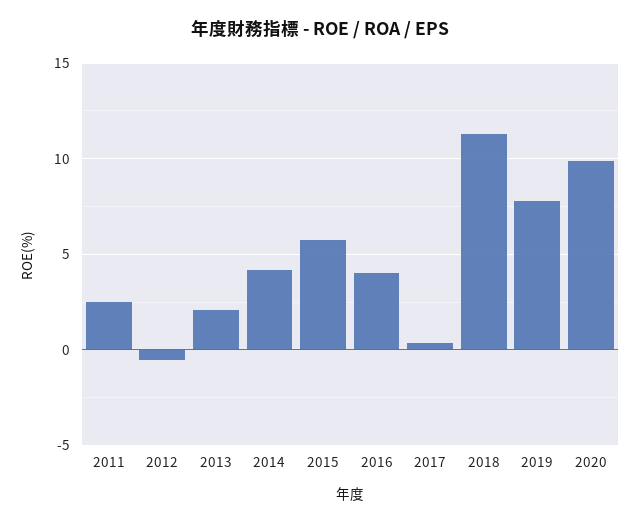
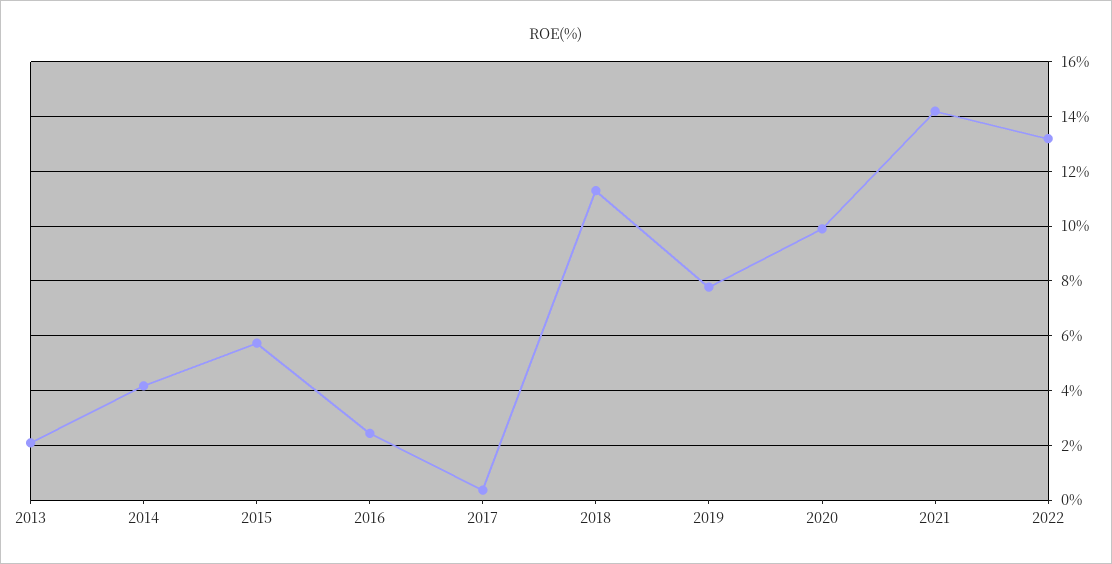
2011: 2.5 -> none
2012: -0.5 -> none
2016: 4 -> 2.5
2021: none -> 14.25
2022: none -> 13.25

